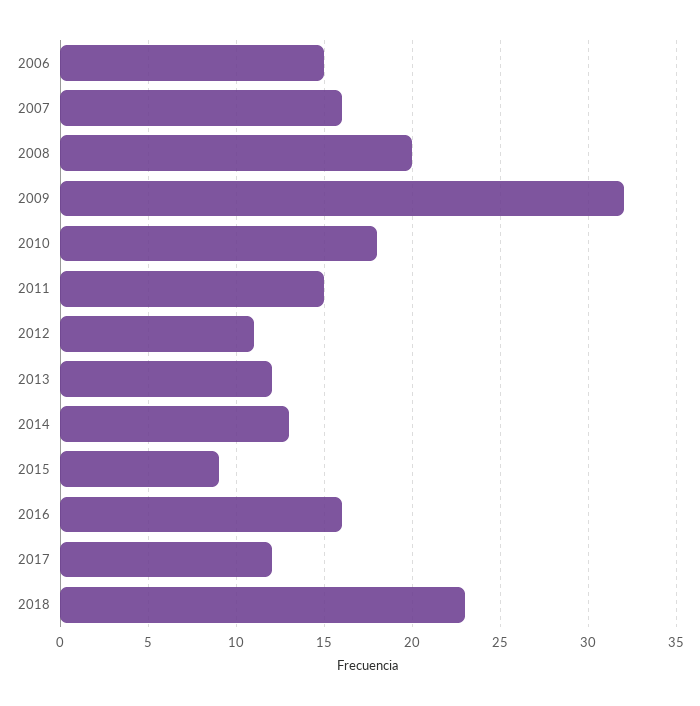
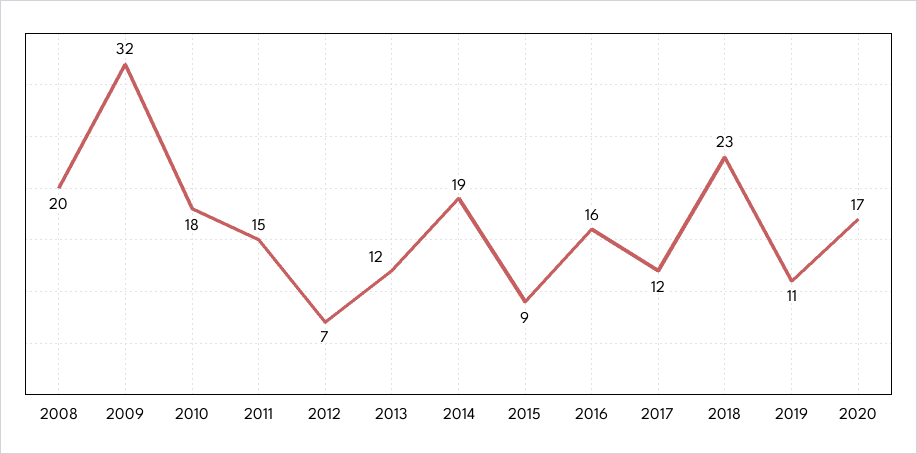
2006: 15 -> none
2007: 16 -> none
2012: 11 -> 7
2014: 13 -> 19
2019: none -> 11
2020: none -> 17

